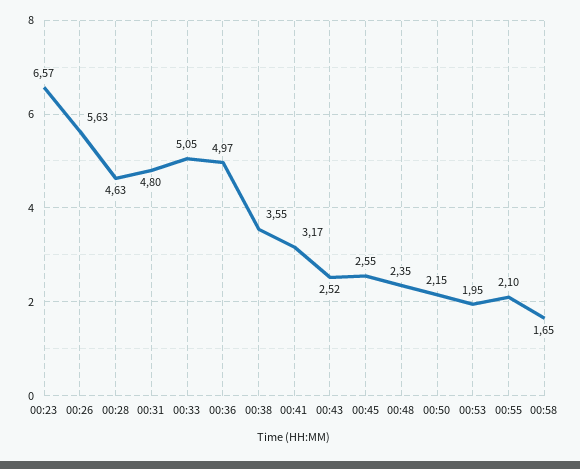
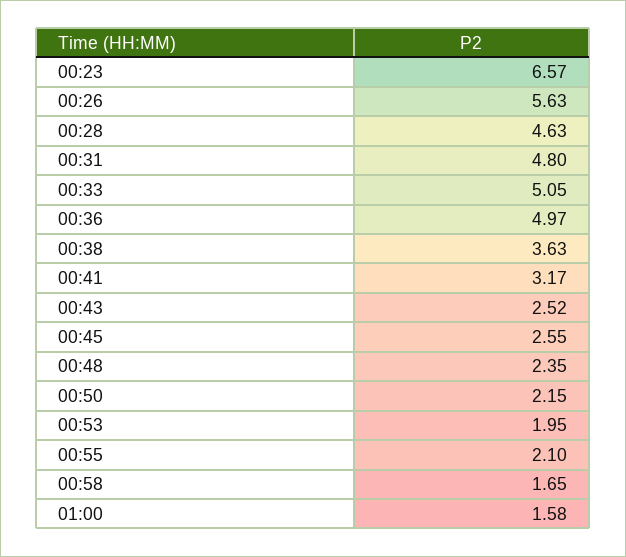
00:38: 3.55 -> 3.63
01:00: none -> 1.58

